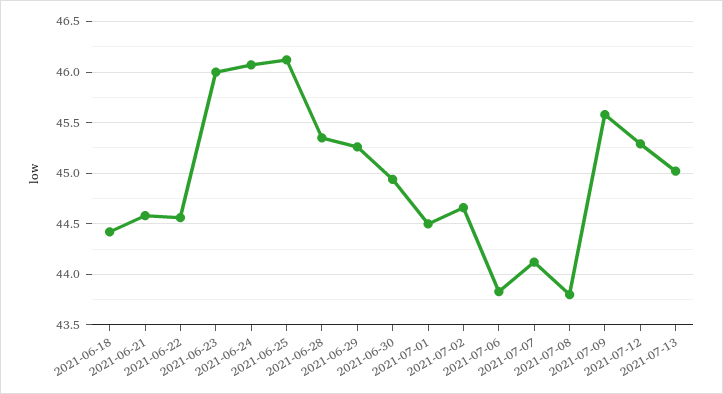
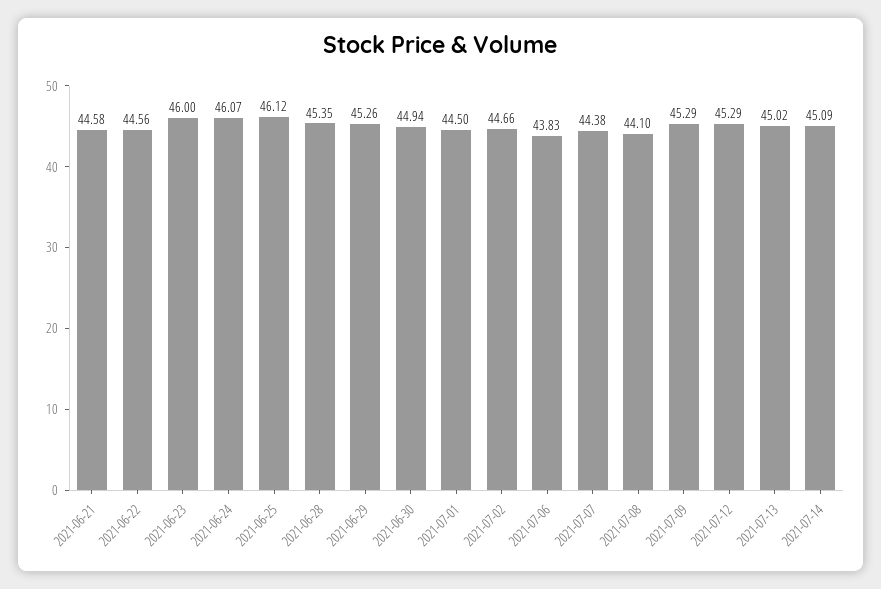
2021-06-18: 44.4 -> none
2021-07-07: 44.1 -> 44.38
2021-07-08: 43.8 -> 44.1
2021-07-09: 45.6 -> 45.29
2021-07-14: none -> 45.09

